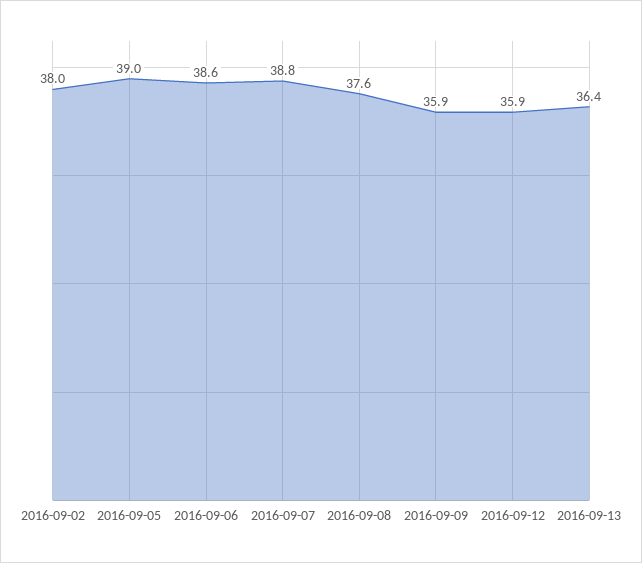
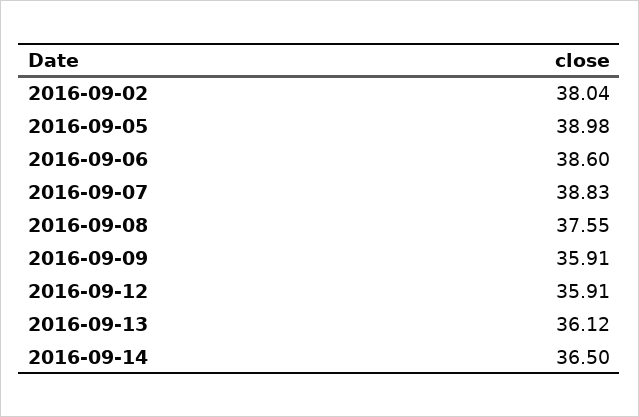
2016-09-13: 36.4 -> 36.12
2016-09-14: none -> 36.5

